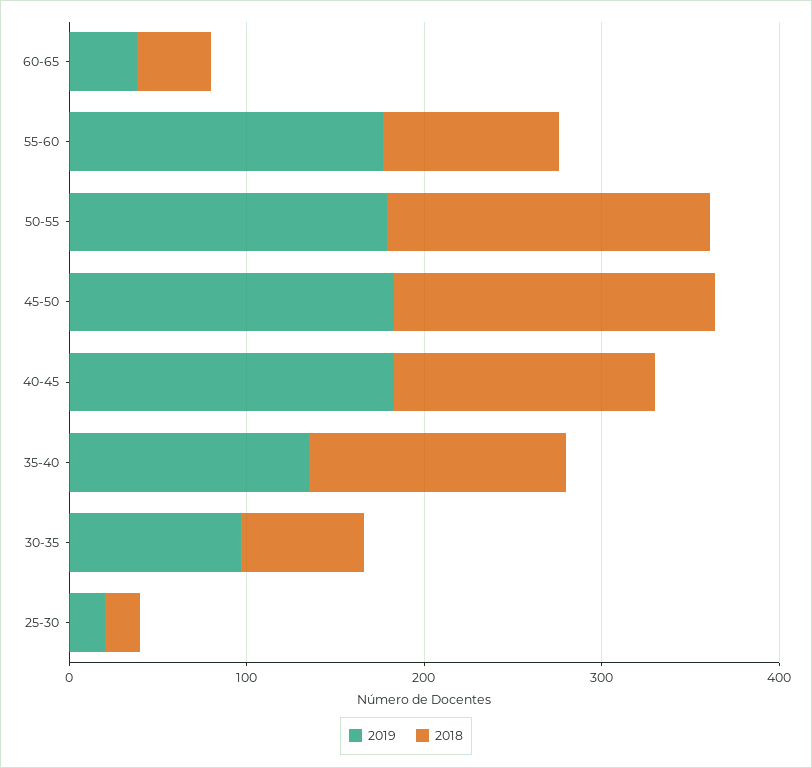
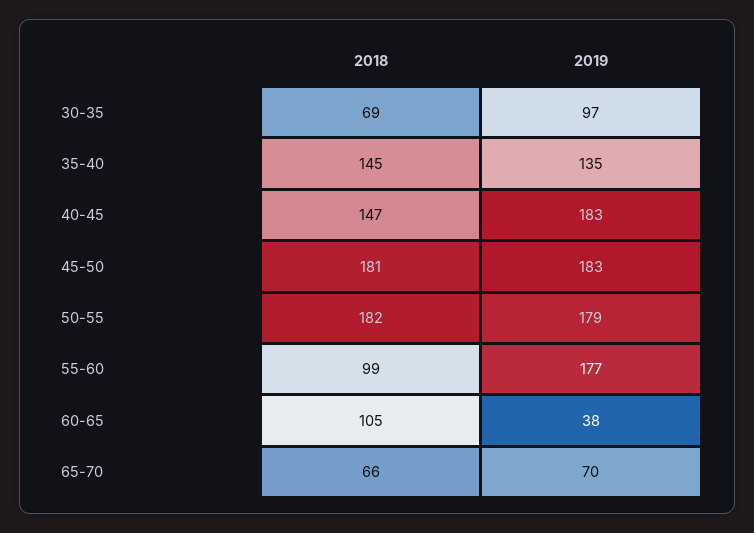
2018, 60-65: 40 -> 105
2019, 25-30: 20 -> none
2018, 25-30: 20 -> none
2018, 65-70: none -> 66
2019, 65-70: none -> 70

